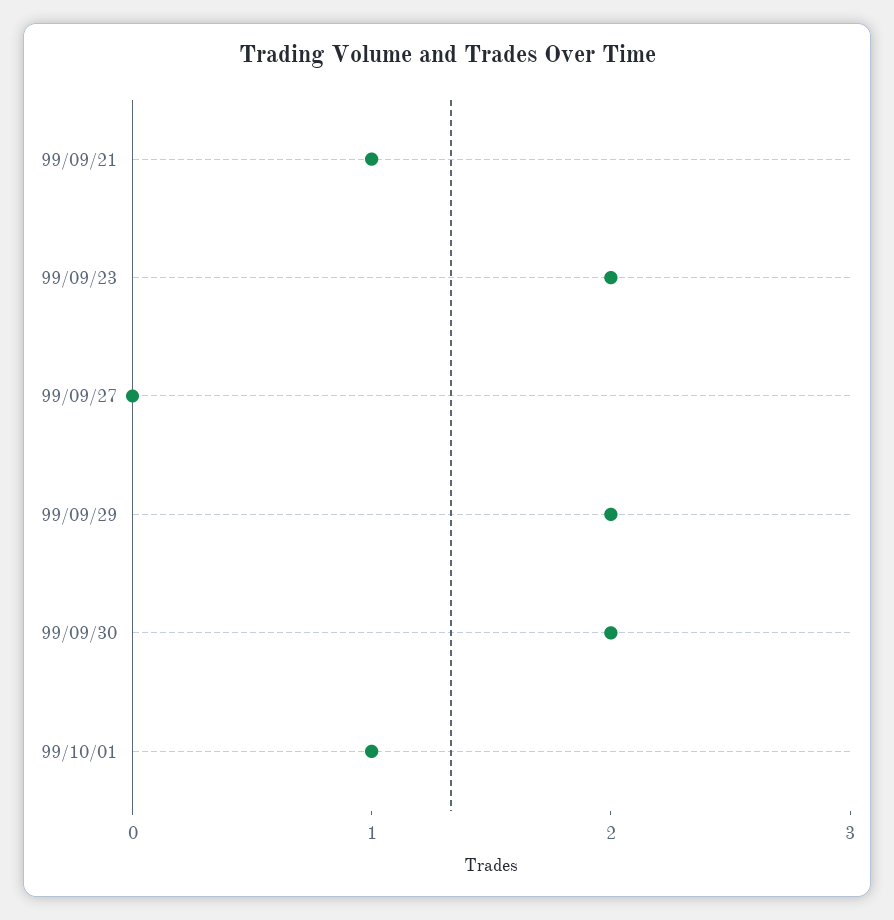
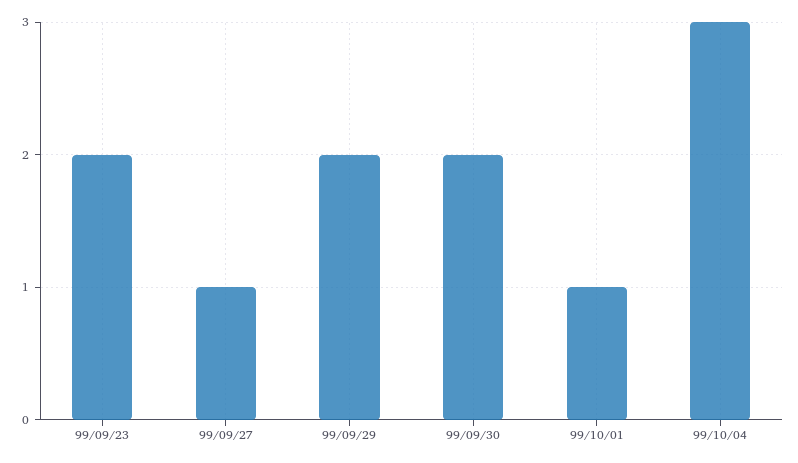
99/09/21: 1 -> none
99/09/27: 0 -> 1
99/10/04: none -> 3

